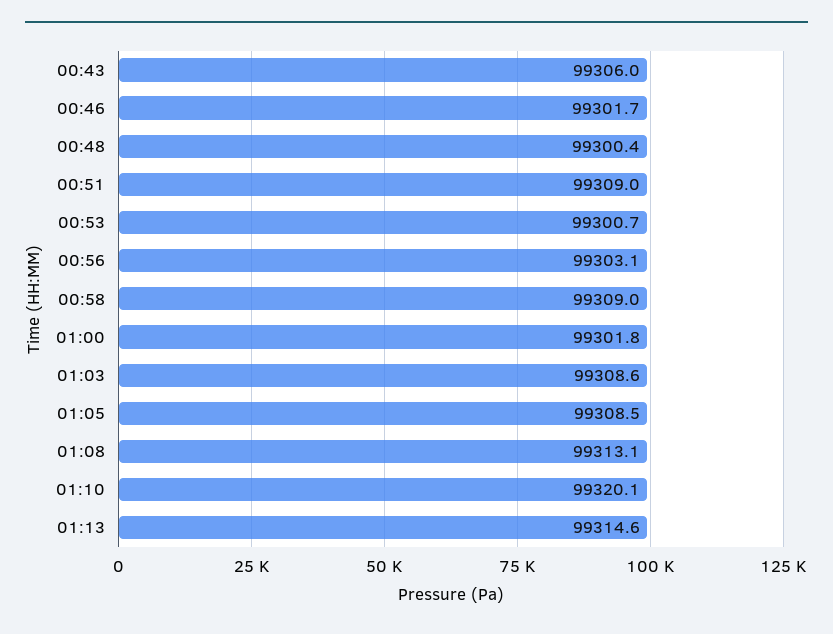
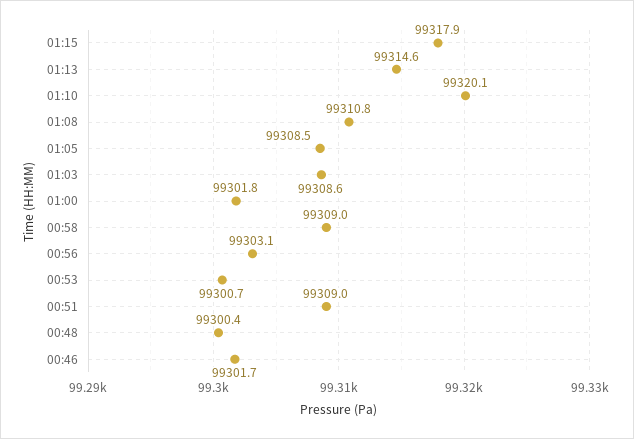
00:43: 99306 -> none
01:08: 99313.1 -> 99310.8
01:15: none -> 99317.9

